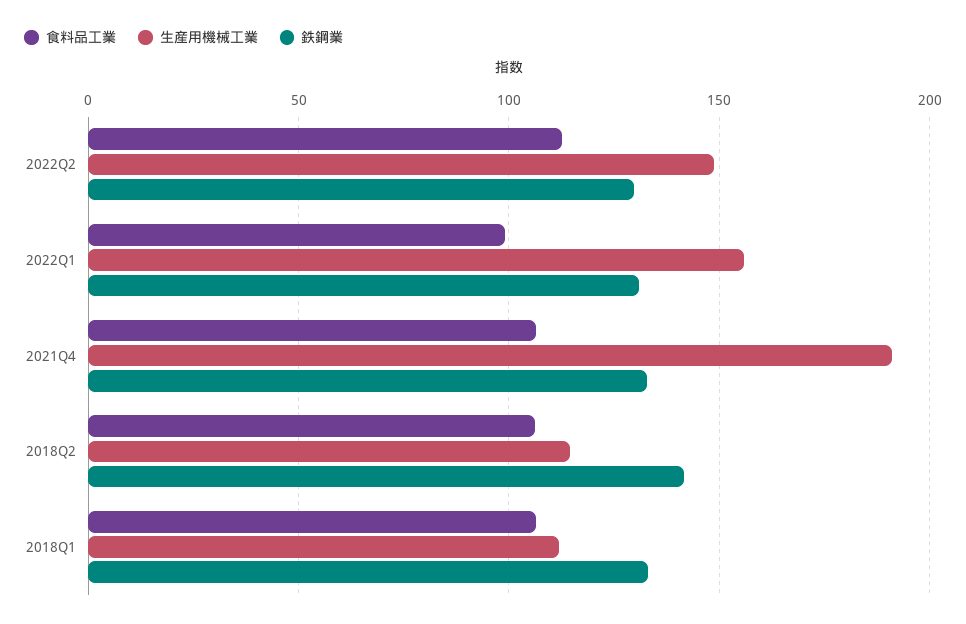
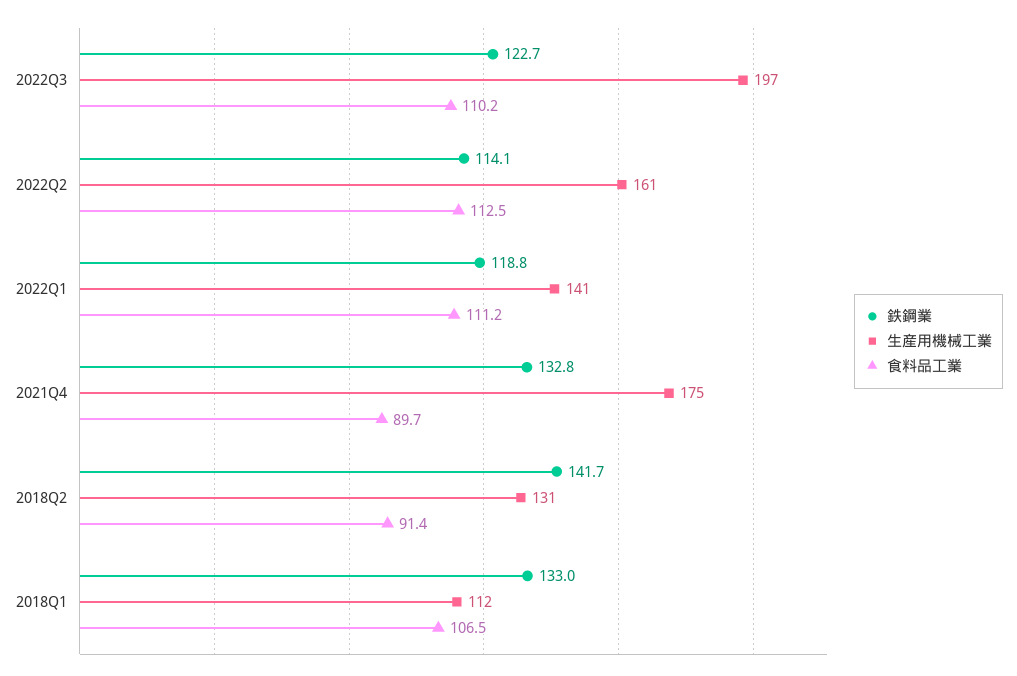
生産用機械工業, 2022Q2: 150 -> 161
鉄鋼業, 2022Q2: 130 -> 114.1
食料品工業, 2022Q1: 100 -> 111.2
生産用機械工業, 2022Q1: 155 -> 141
鉄鋼業, 2022Q1: 130 -> 118.8
食料品工業, 2021Q4: 105 -> 89.7
生産用機械工業, 2021Q4: 190 -> 175
食料品工業, 2018Q2: 105 -> 91.4
生産用機械工業, 2018Q2: 115 -> 131
鉄鋼業, 2022Q3: none -> 122.7
生産用機械工業, 2022Q3: none -> 197
食料品工業, 2022Q3: none -> 110.2

